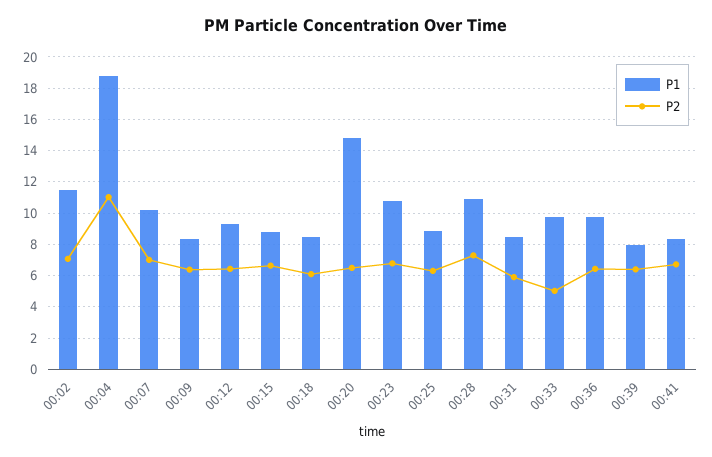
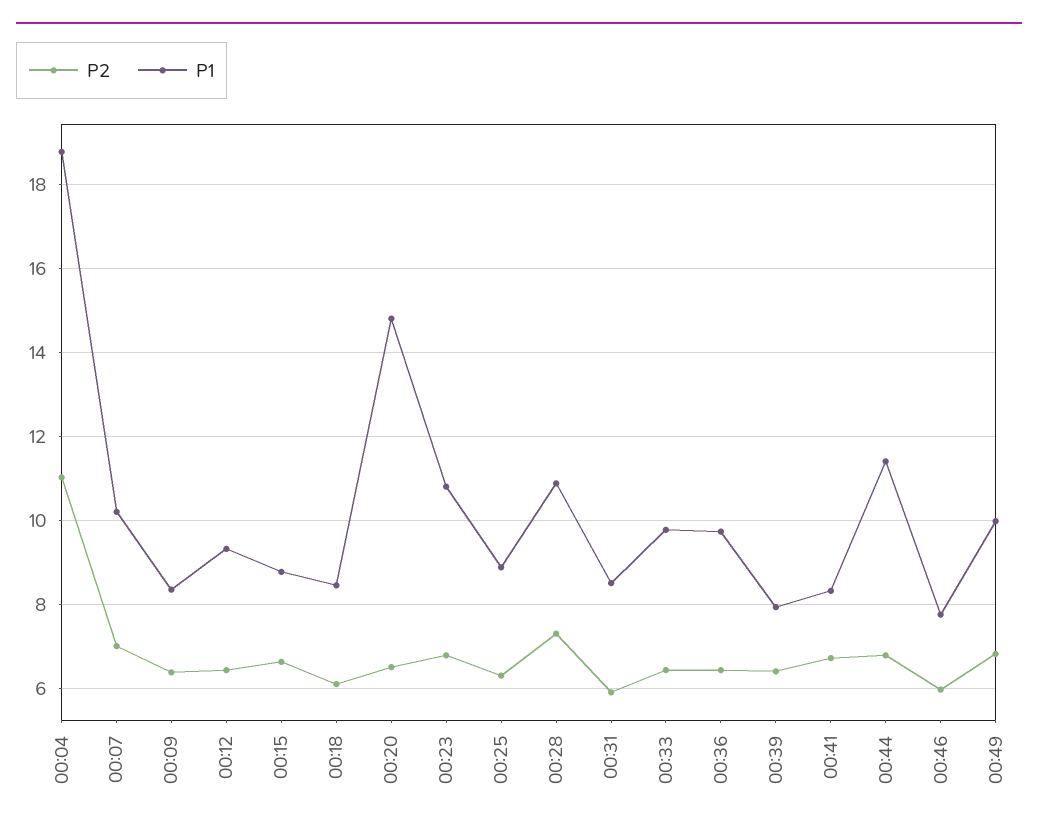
P1, 00:02: 11.5 -> none
P2, 00:02: 7 -> none
P2, 00:33: 5 -> 6.4
P2, 00:44: none -> 6.8
P1, 00:44: none -> 11.4
P2, 00:46: none -> 6
P1, 00:46: none -> 7.8
P2, 00:49: none -> 6.8
P1, 00:49: none -> 10

